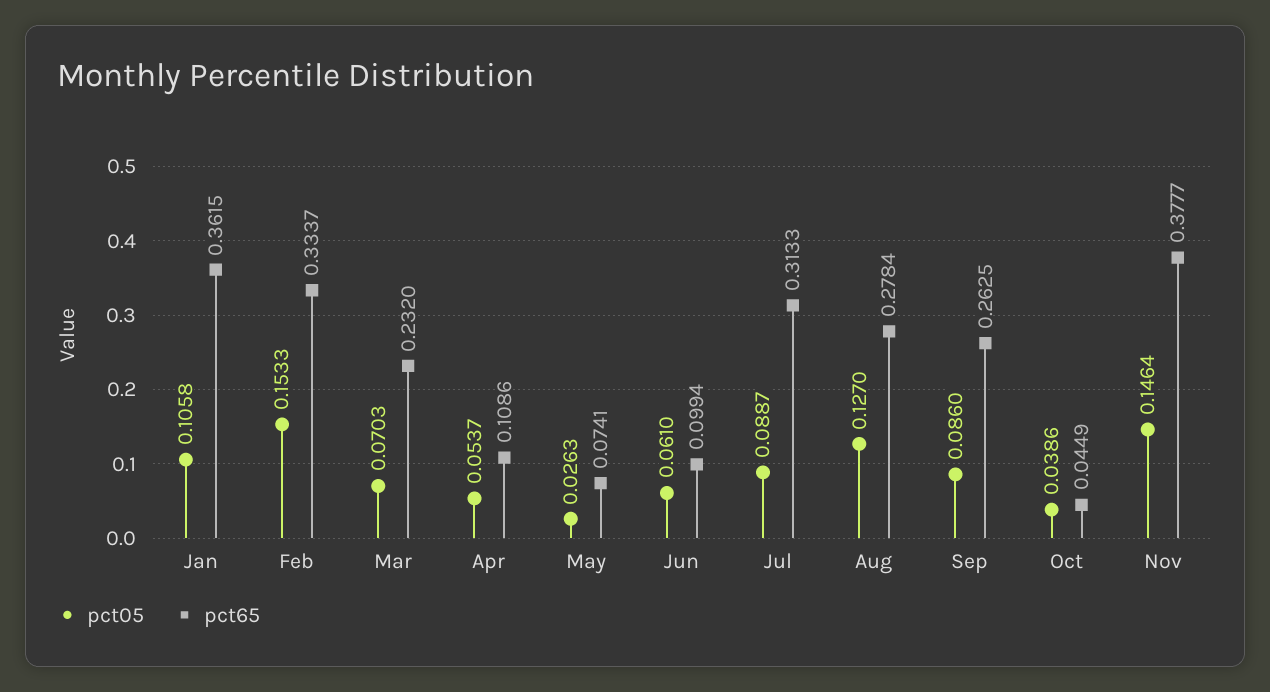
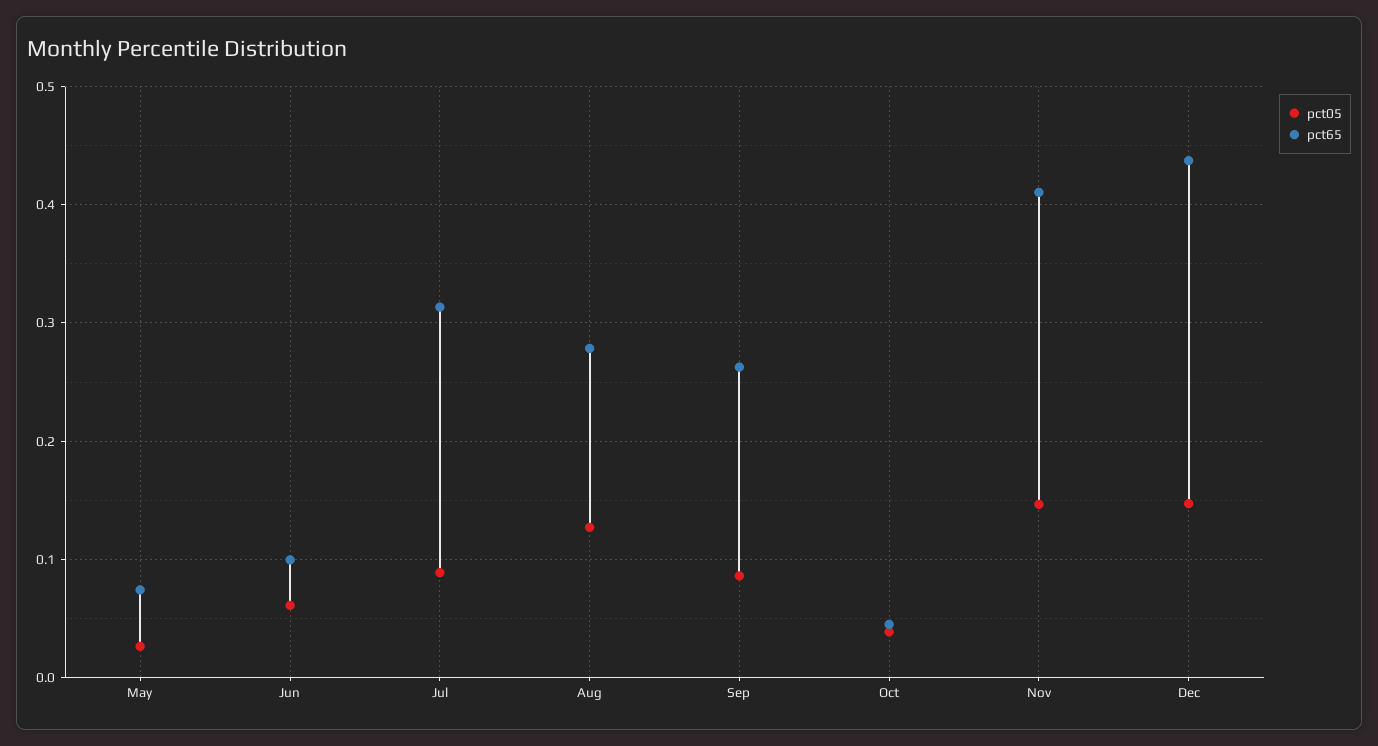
pct05, Jan: 0.1058 -> none
pct65, Jan: 0.3615 -> none
pct05, Feb: 0.1533 -> none
pct65, Feb: 0.3337 -> none
pct05, Mar: 0.0703 -> none
pct65, Mar: 0.232 -> none
pct05, Apr: 0.0537 -> none
pct65, Apr: 0.1086 -> none
pct65, Nov: 0.3777 -> 0.41
pct05, Dec: none -> 0.15
pct65, Dec: none -> 0.44

